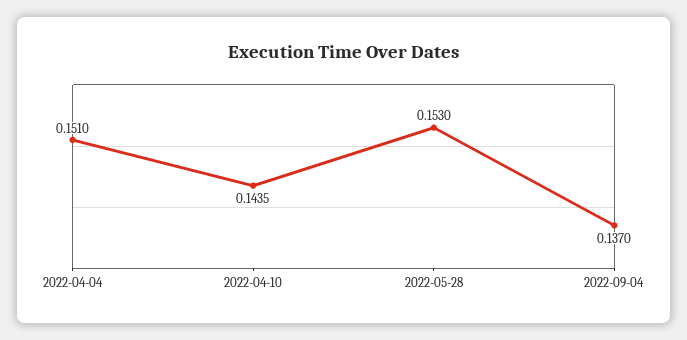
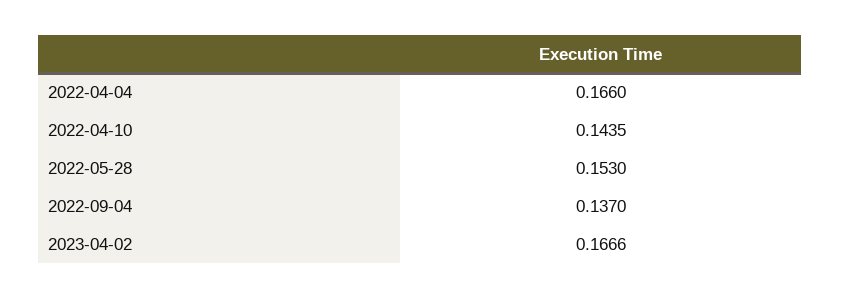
2022-04-04: 0.151 -> 0.166
2023-04-02: none -> 0.1666

